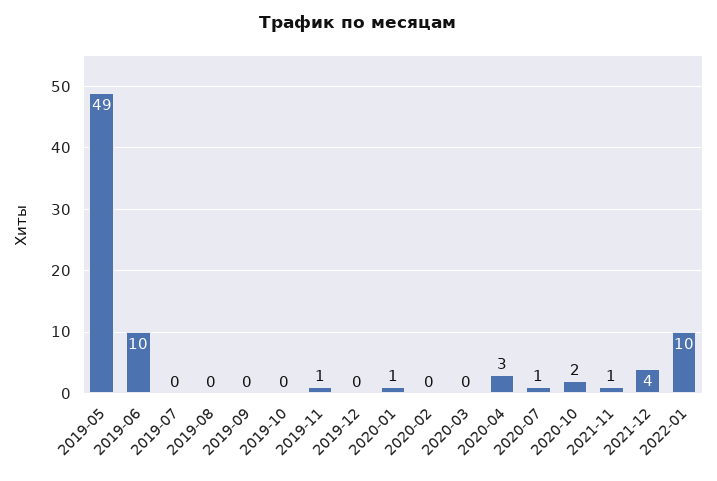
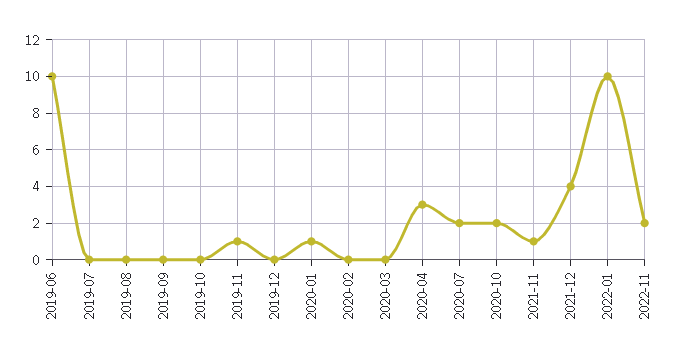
2019-05: 49 -> none
2020-07: 1 -> 2
2022-11: none -> 2

